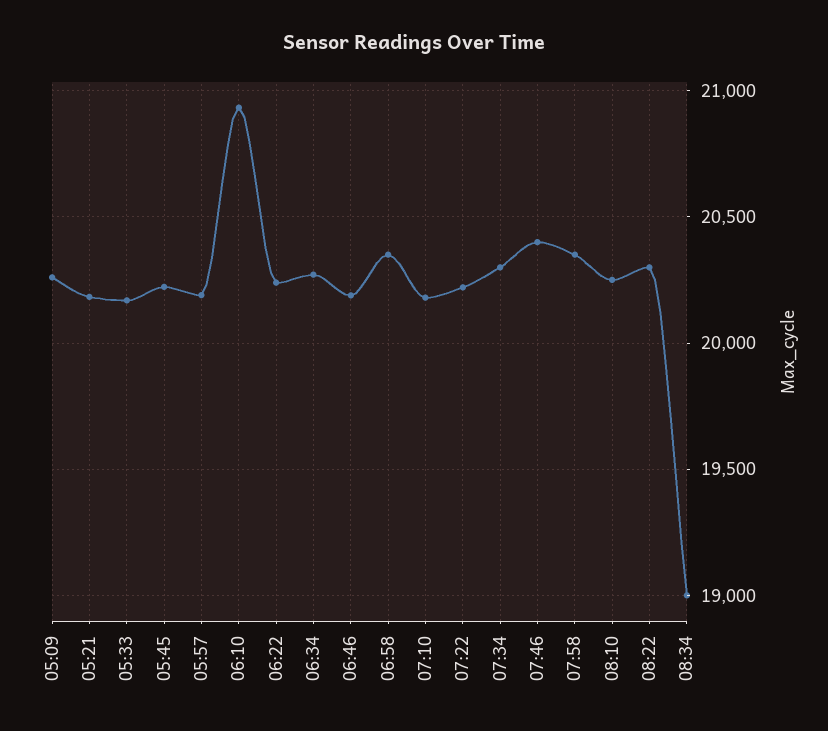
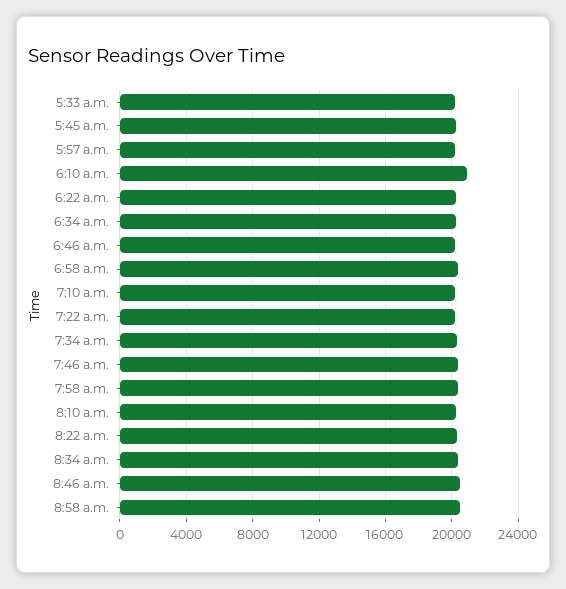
05:09: 20250 -> none
05:21: 20200 -> none
08:34: 19000 -> 20500
8:46 a.m.: none -> 20500
8:58 a.m.: none -> 20500

